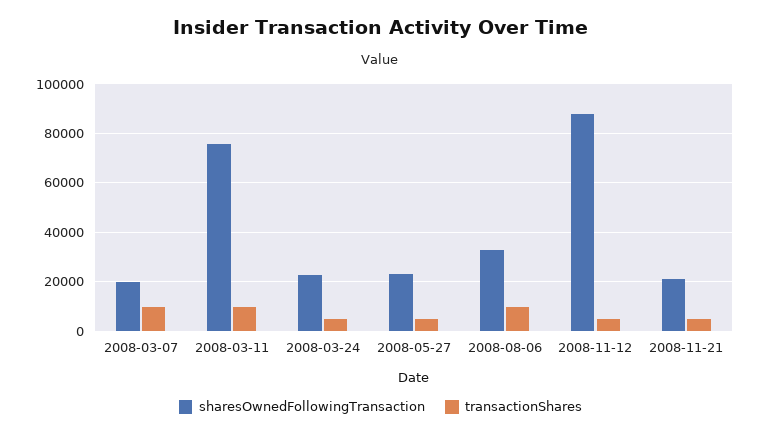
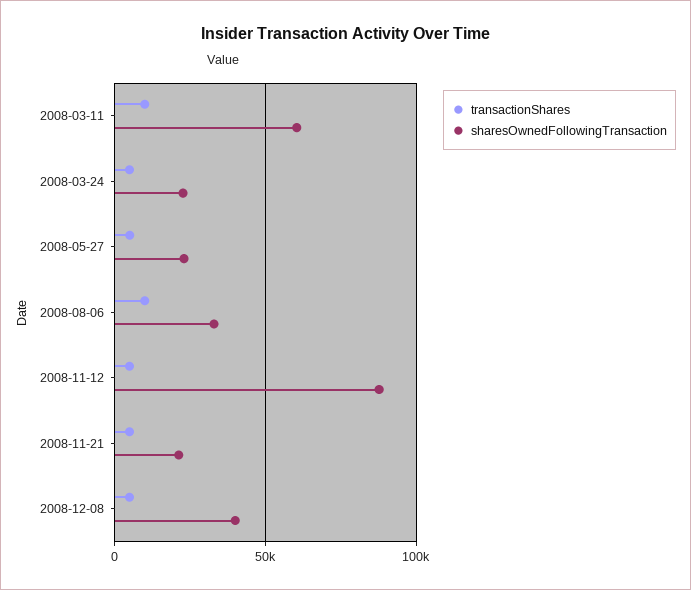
sharesOwnedFollowingTransaction, 2008-03-07: 20000 -> none
transactionShares, 2008-03-07: 10000 -> none
sharesOwnedFollowingTransaction, 2008-03-11: 75000 -> 60000
transactionShares, 2008-12-08: none -> 5000
sharesOwnedFollowingTransaction, 2008-12-08: none -> 40000

